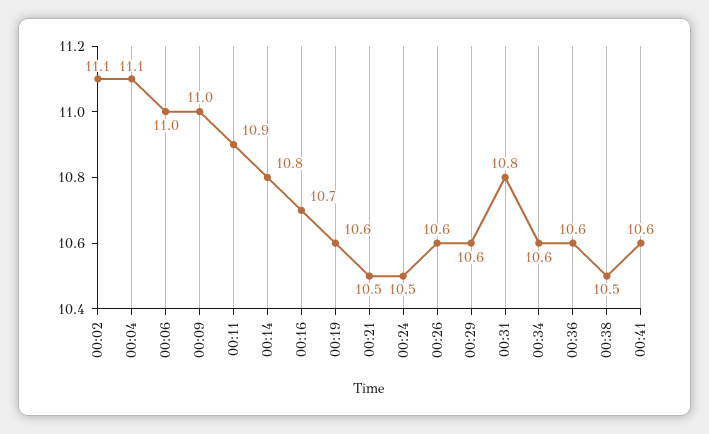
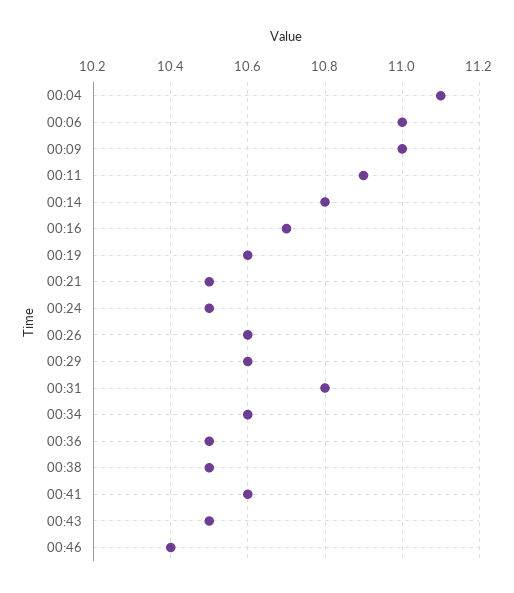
00:02: 11.1 -> none
00:36: 10.6 -> 10.5
00:43: none -> 10.5
00:46: none -> 10.4

